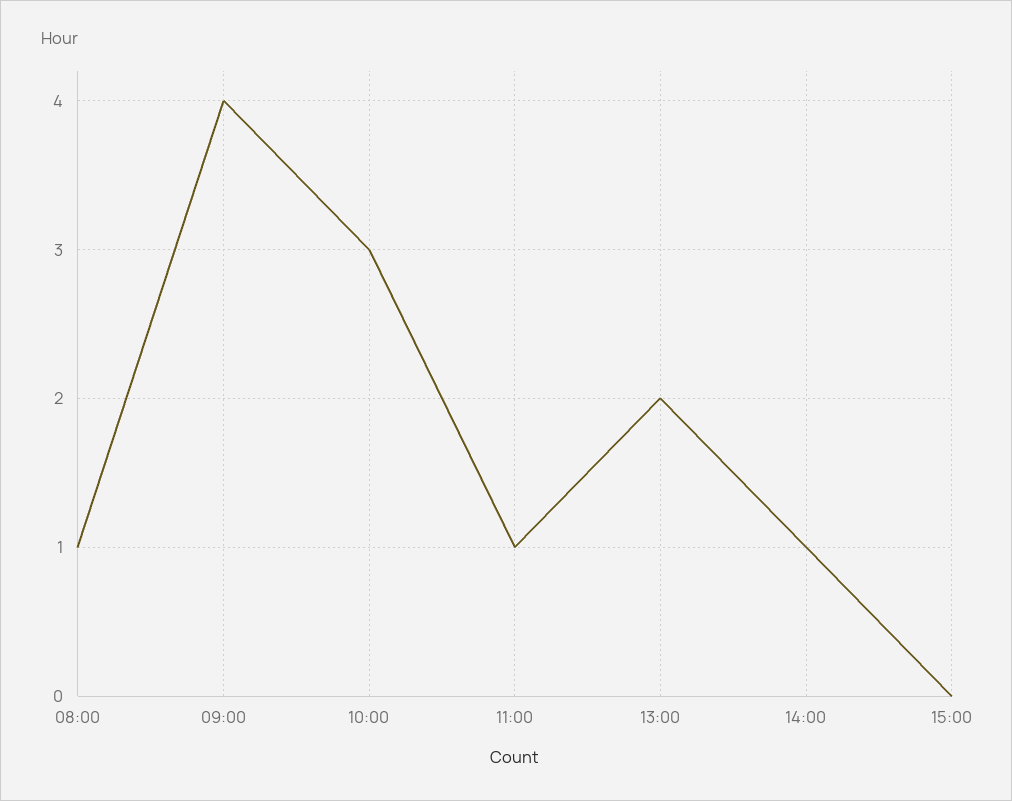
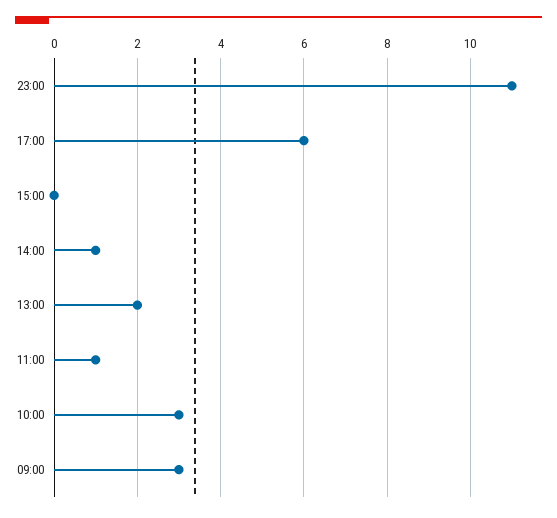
08:00: 1 -> none
09:00: 4 -> 3
23:00: none -> 11
17:00: none -> 6

